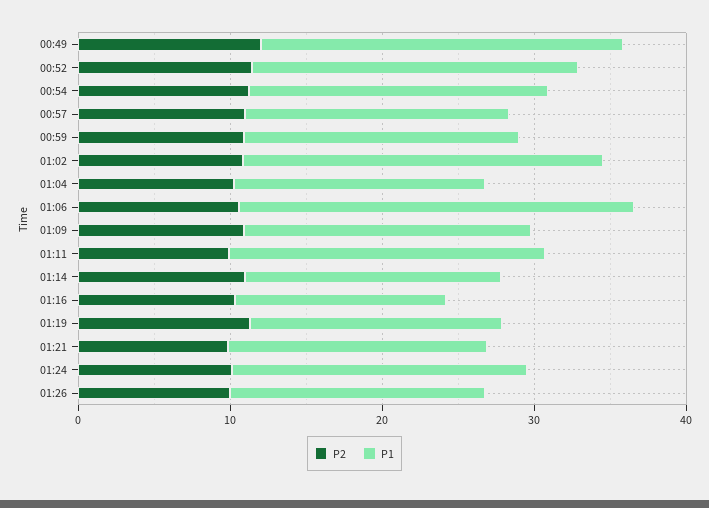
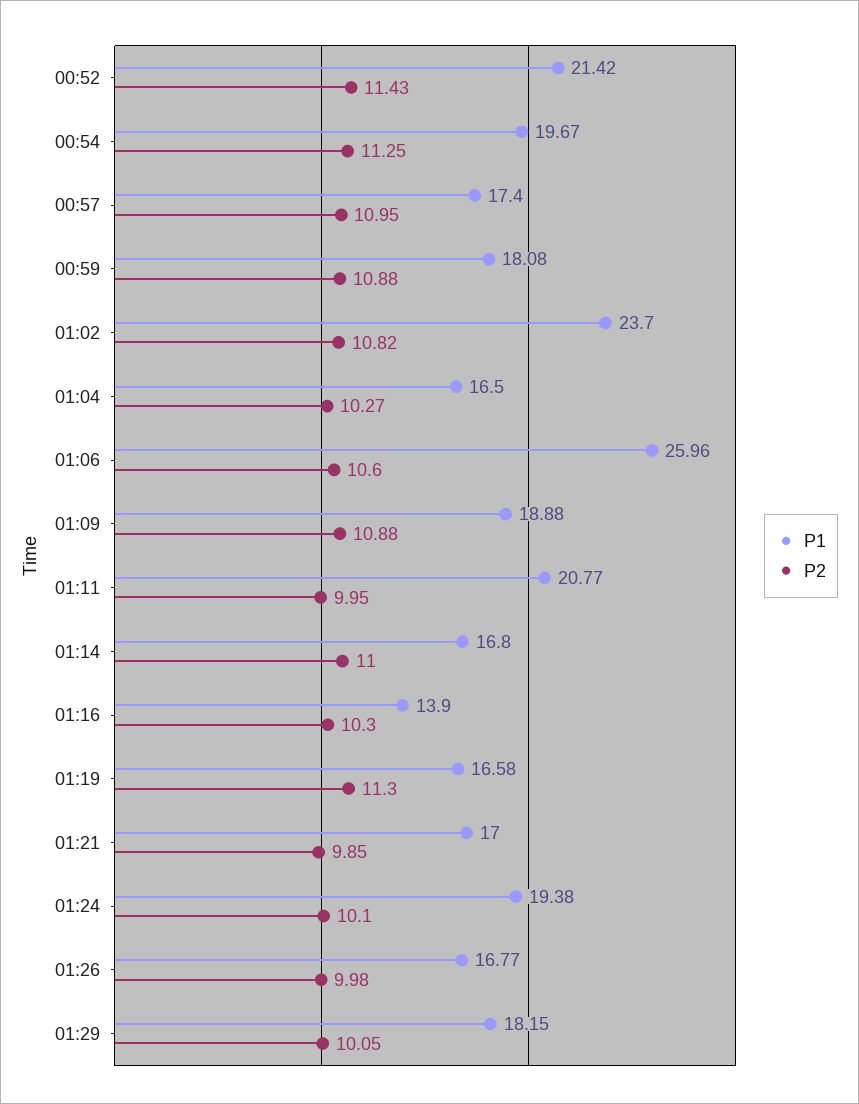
P2, 00:49: 12 -> none
P1, 00:49: 24 -> none
P1, 01:29: none -> 18.15
P2, 01:29: none -> 10.05

